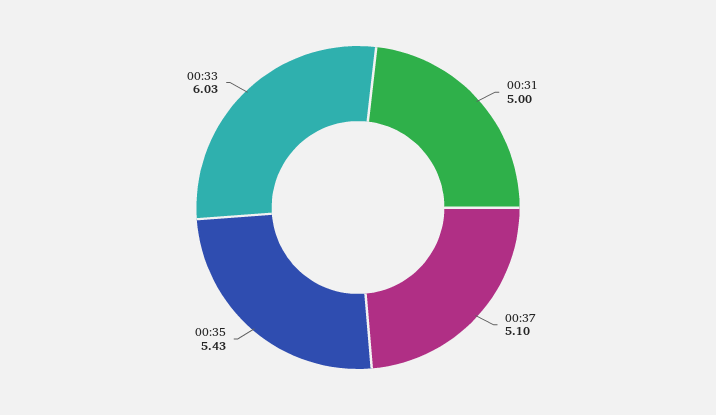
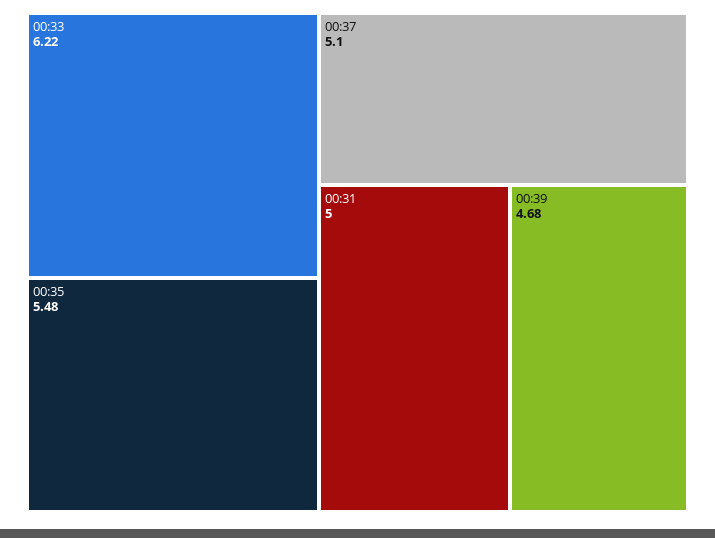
00:35: 5.43 -> 5.48
00:33: 6.03 -> 6.22
00:39: none -> 4.68

